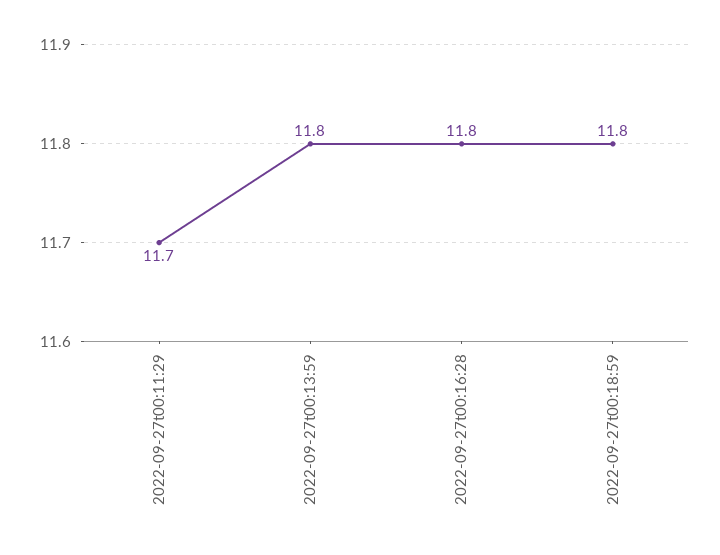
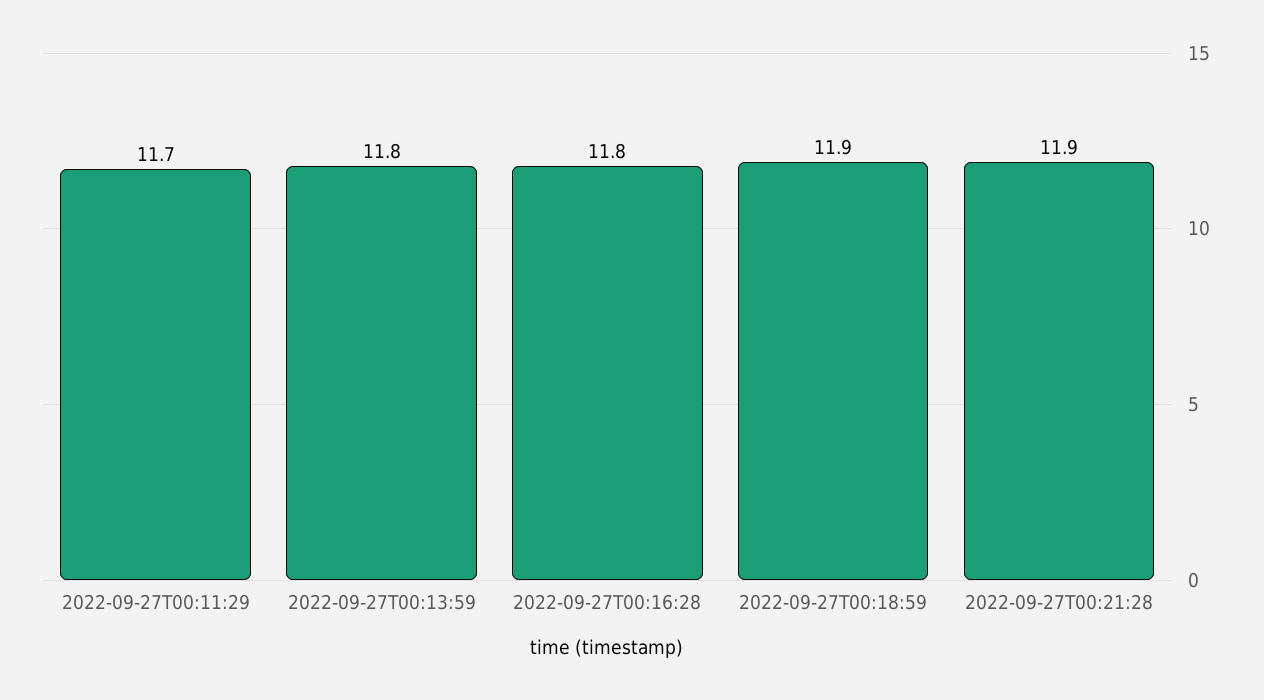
2022-09-27t00:18:59: 11.8 -> 11.9
2022-09-27T00:21:28: none -> 11.9

